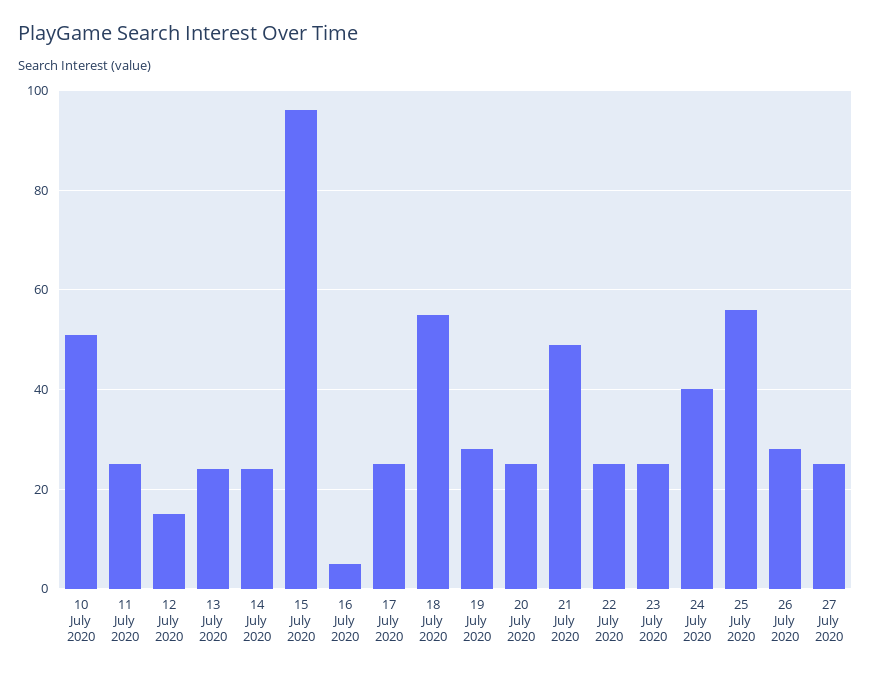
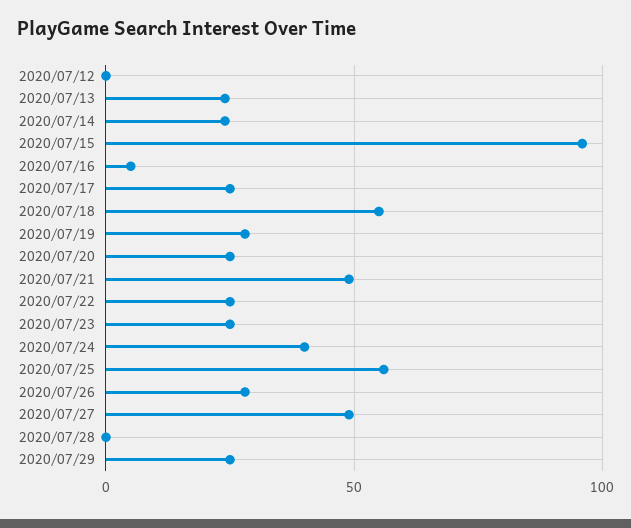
10 July 2020: 50 -> none
11 July 2020: 25 -> none
12 July 2020: 15 -> 0
27 July 2020: 25 -> 50
2020/07/28: none -> 0
2020/07/29: none -> 25

